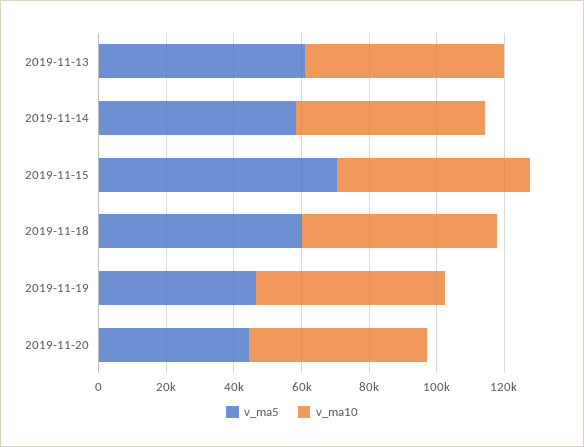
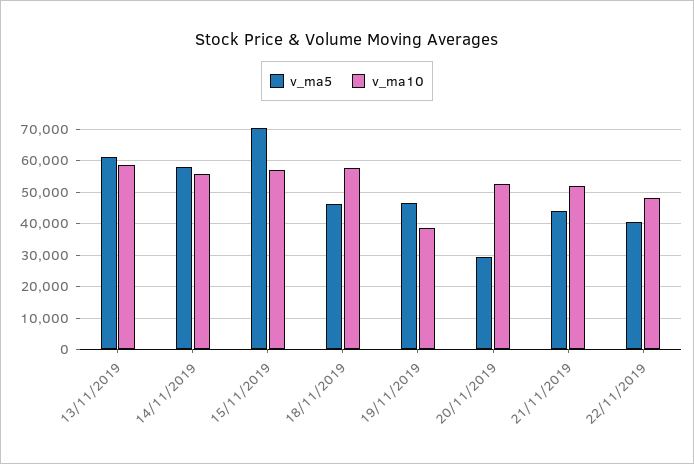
v_ma5, 2019-11-18: 60000 -> 46000
v_ma10, 2019-11-19: 55000 -> 38000
v_ma5, 2019-11-20: 45000 -> 30000
v_ma5, 21/11/2019: none -> 44000
v_ma10, 21/11/2019: none -> 52000
v_ma5, 22/11/2019: none -> 40000
v_ma10, 22/11/2019: none -> 48000

